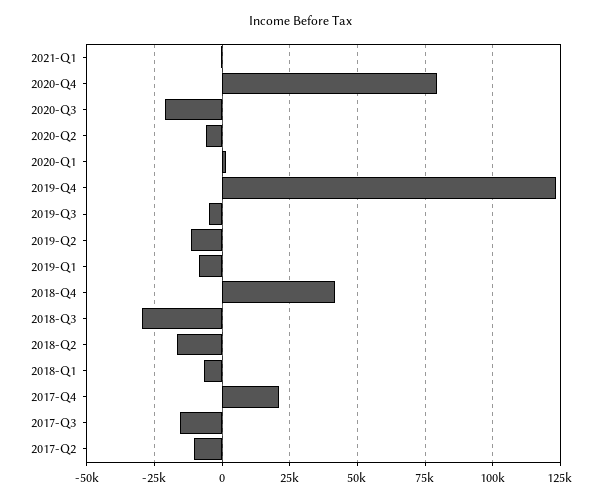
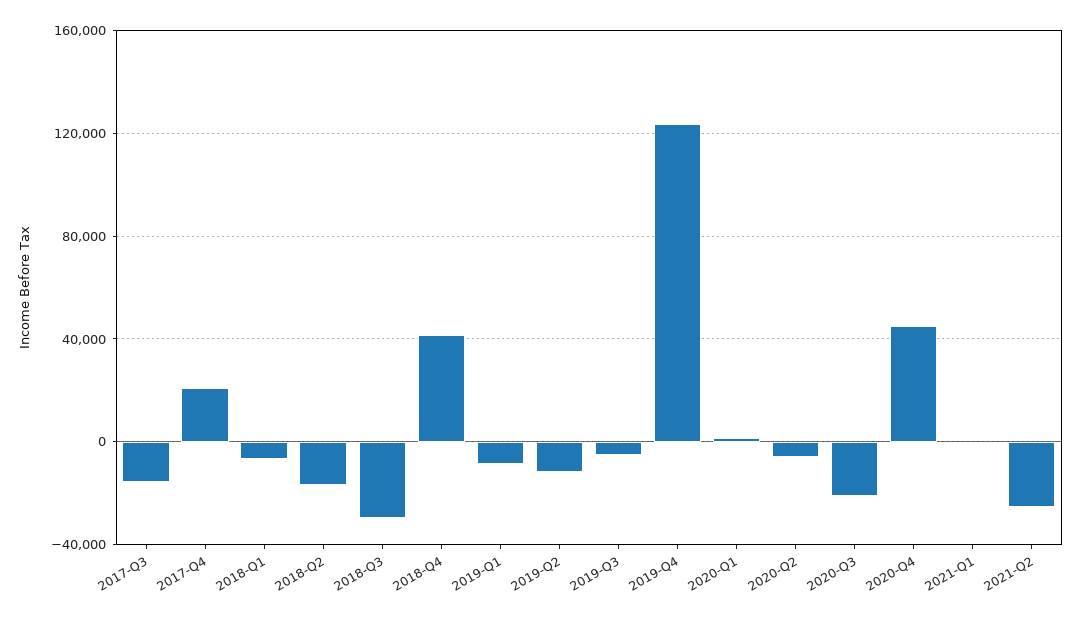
2020-Q4: 80000 -> 45000
2017-Q2: -10000 -> none
2021-Q2: none -> -25000

